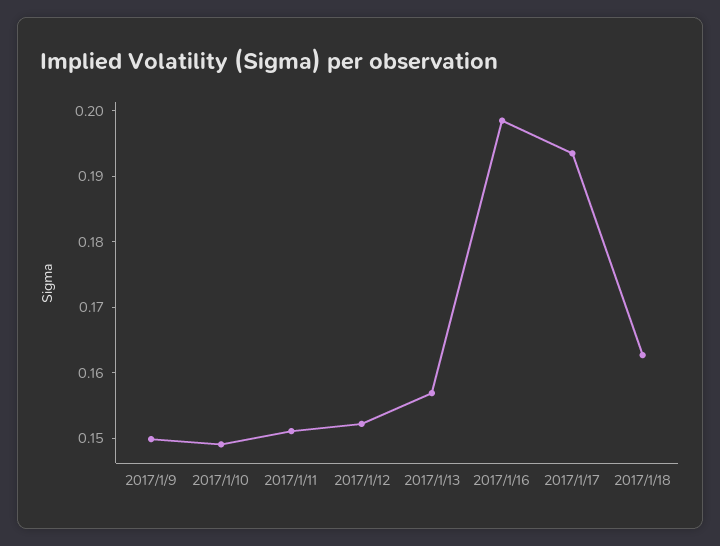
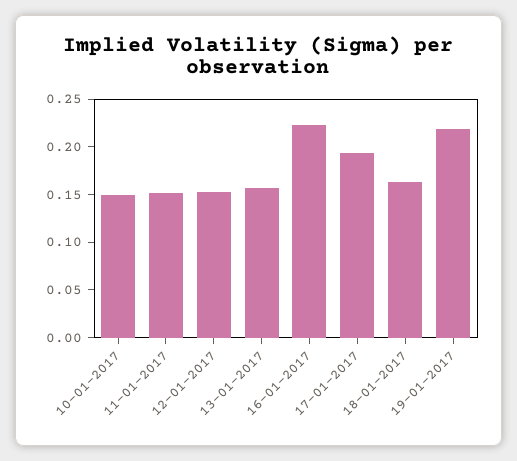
2017/1/9: 0.15 -> none
2017/1/16: 0.198 -> 0.22
19-01-2017: none -> 0.22

